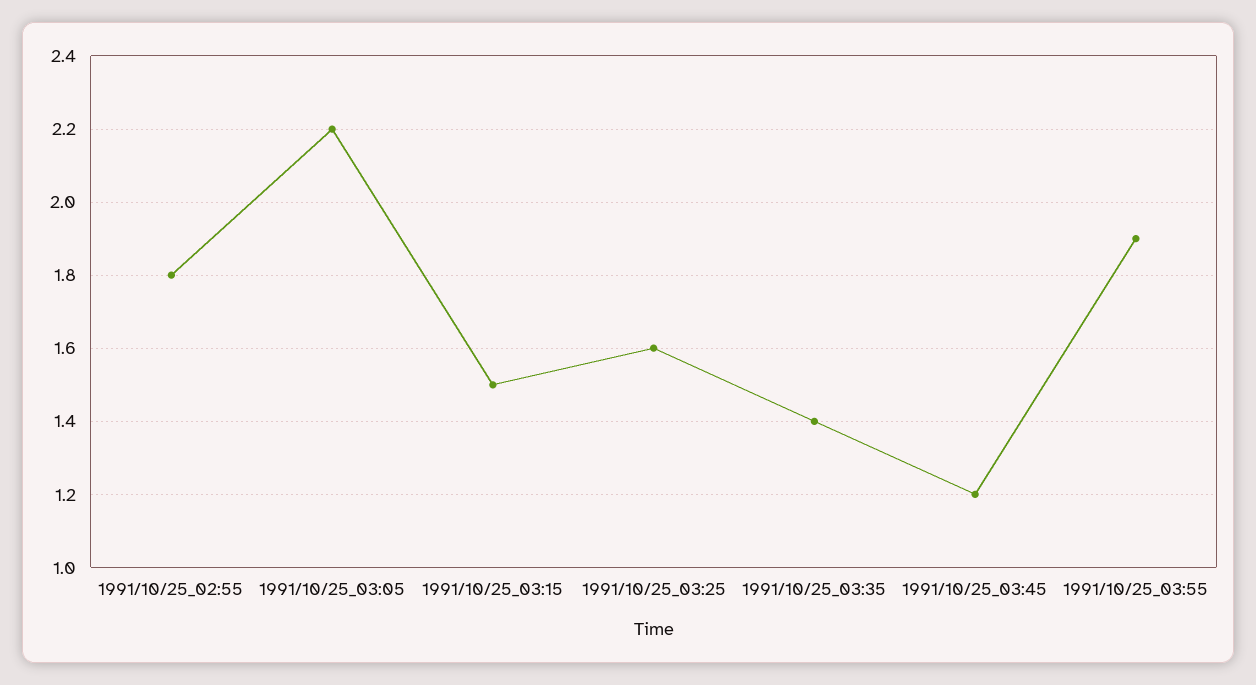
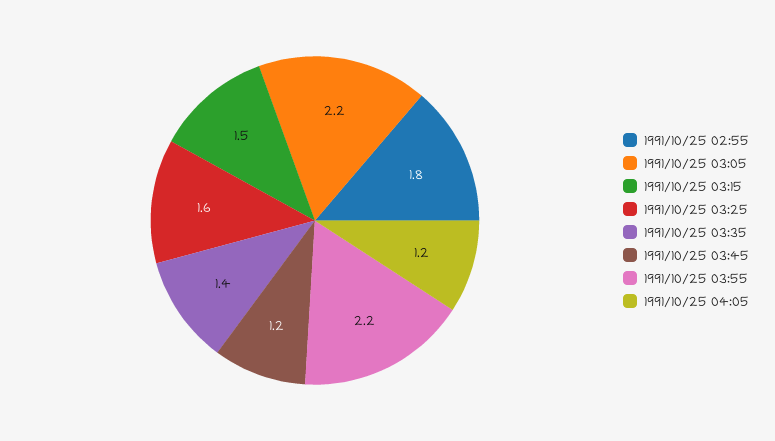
1991/10/25_03:55: 1.9 -> 2.2
1991/10/25 04:05: none -> 1.2

